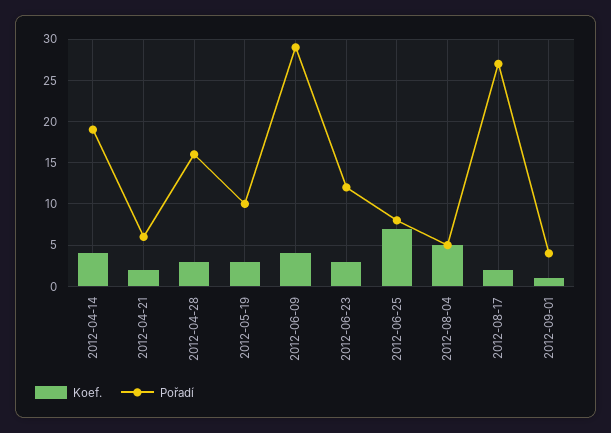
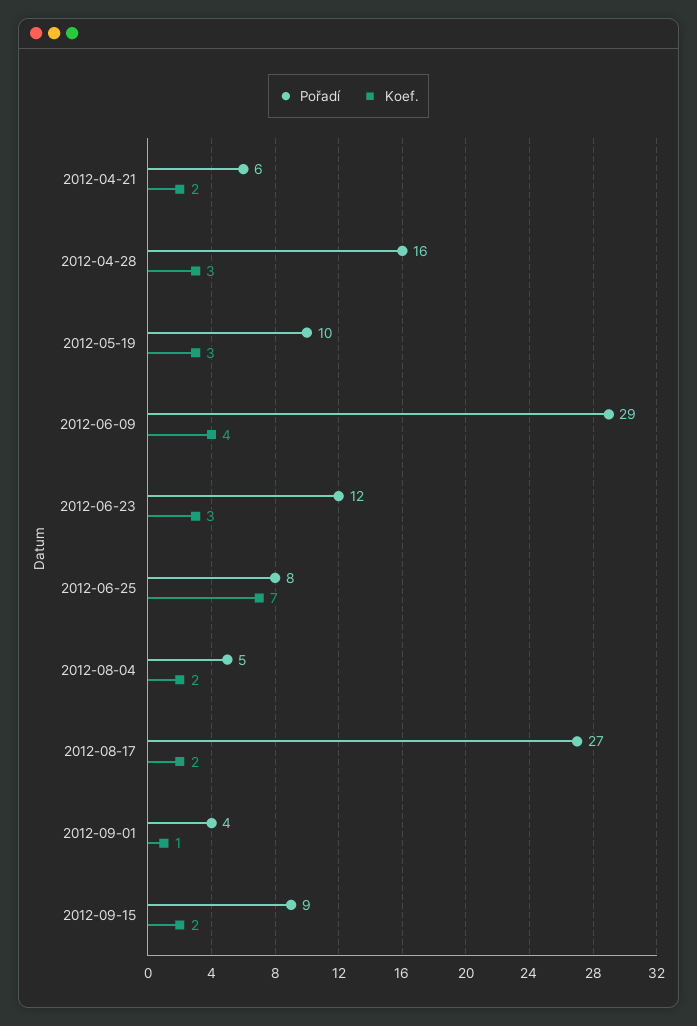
Koef., 2012-04-14: 4 -> none
Pořadí, 2012-04-14: 19 -> none
Koef., 2012-08-04: 5 -> 2
Pořadí, 2012-09-15: none -> 9
Koef., 2012-09-15: none -> 2

